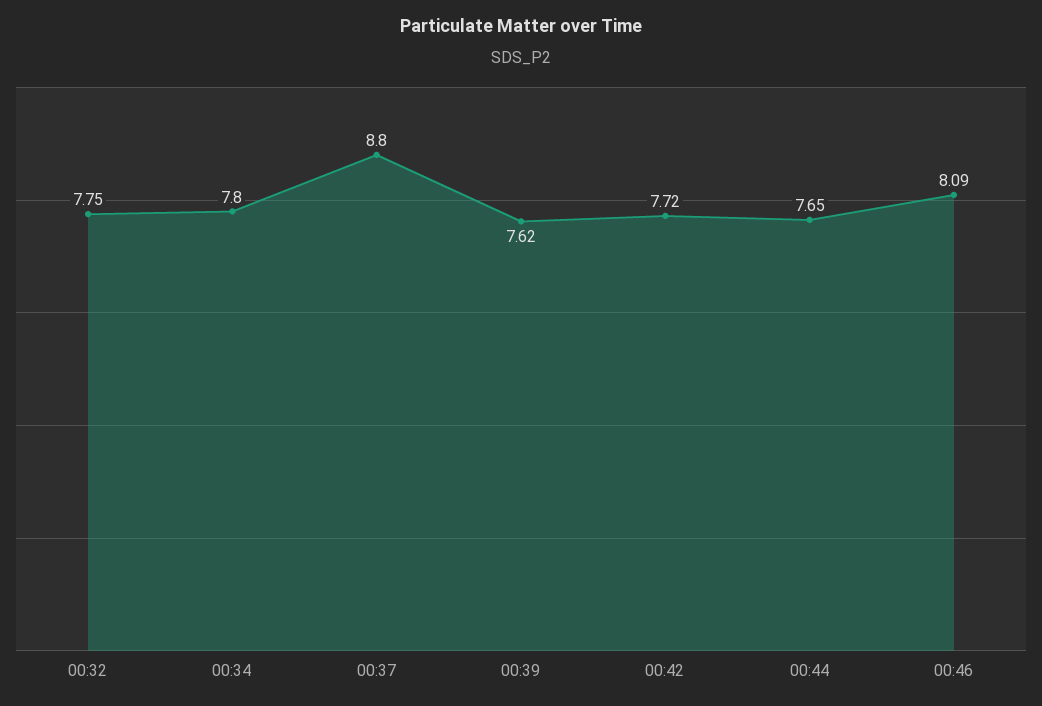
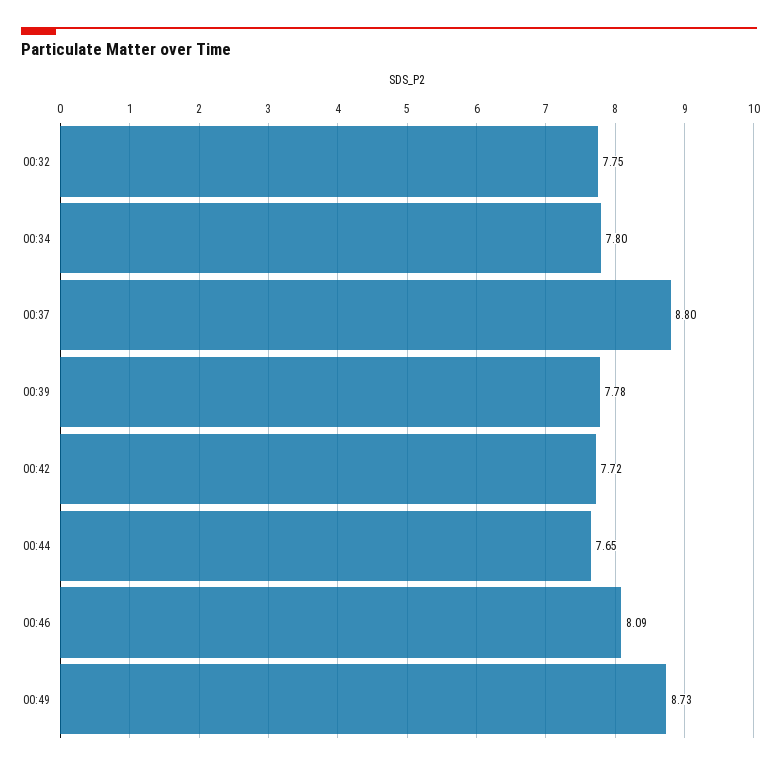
00:39: 7.62 -> 7.78
00:49: none -> 8.73

